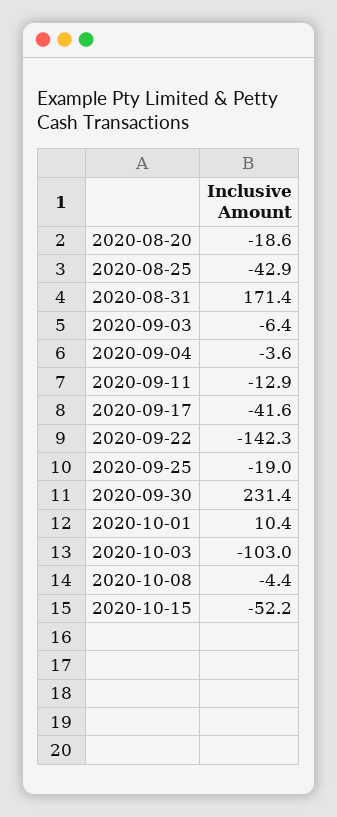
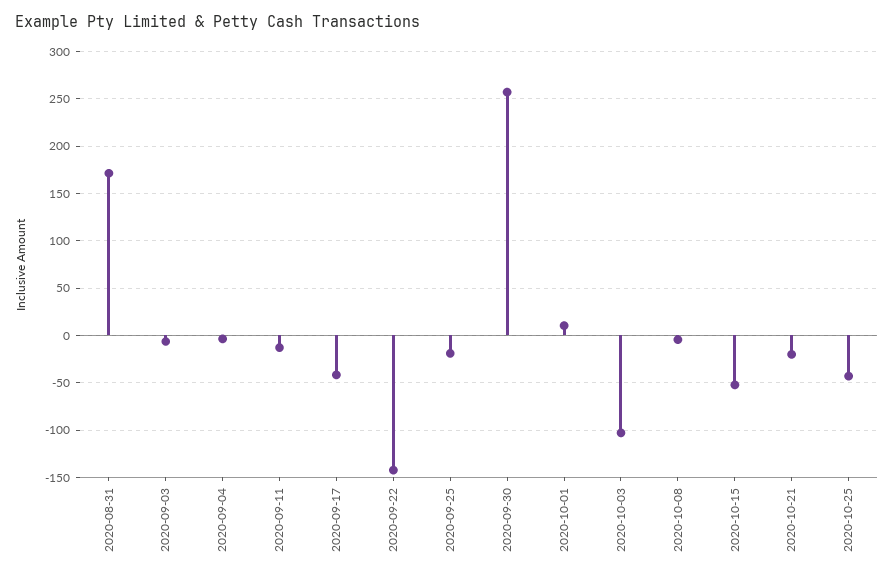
2020-08-20: -18.6 -> none
2020-08-25: -42.9 -> none
2020-09-30: 231.4 -> 260
2020-10-21: none -> -20
2020-10-25: none -> -40

